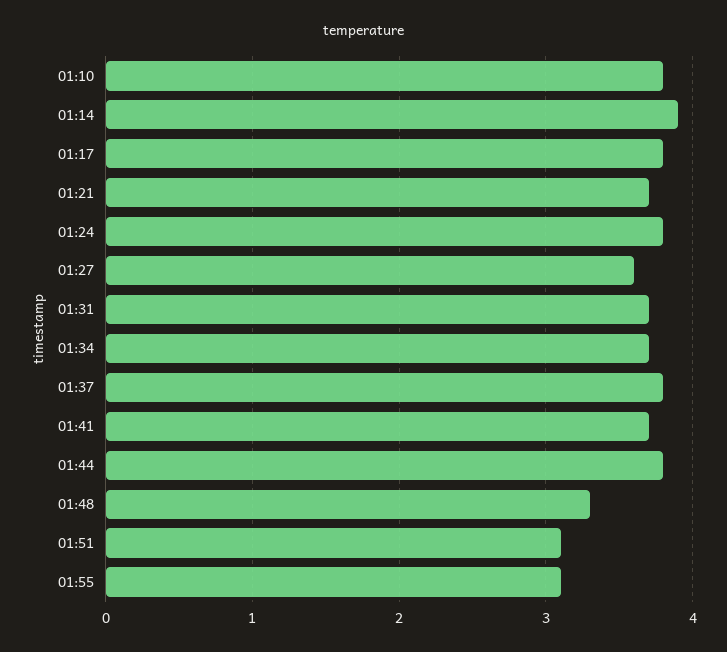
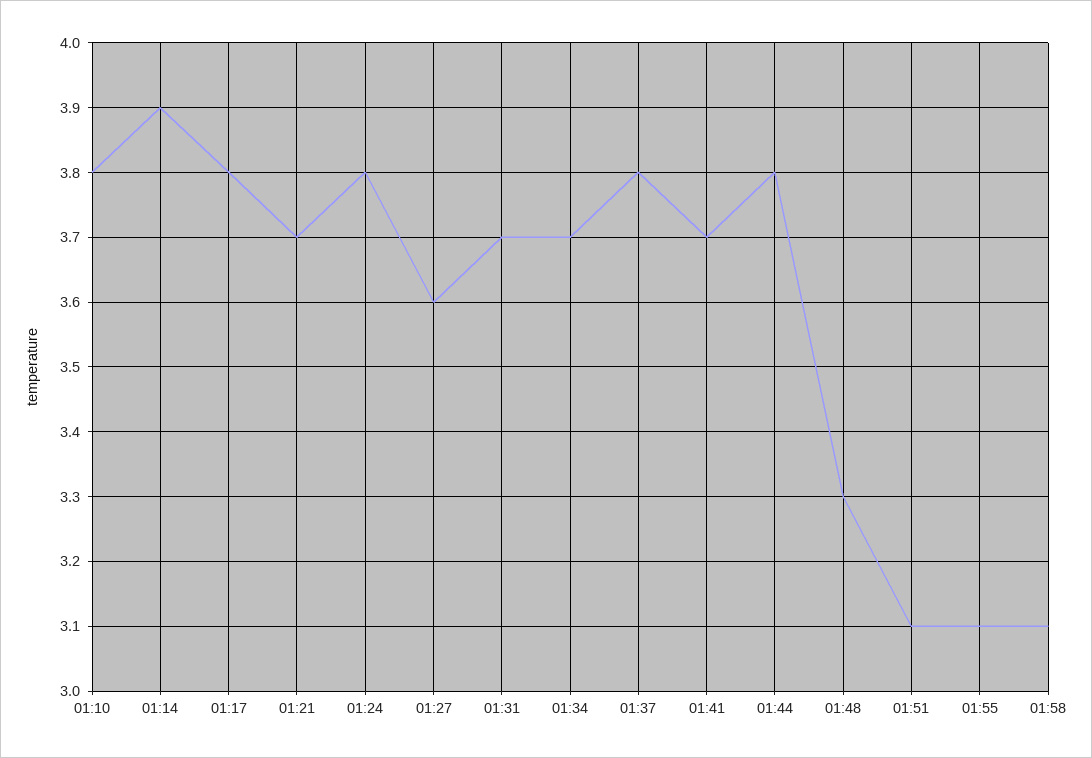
01:58: none -> 3.1

